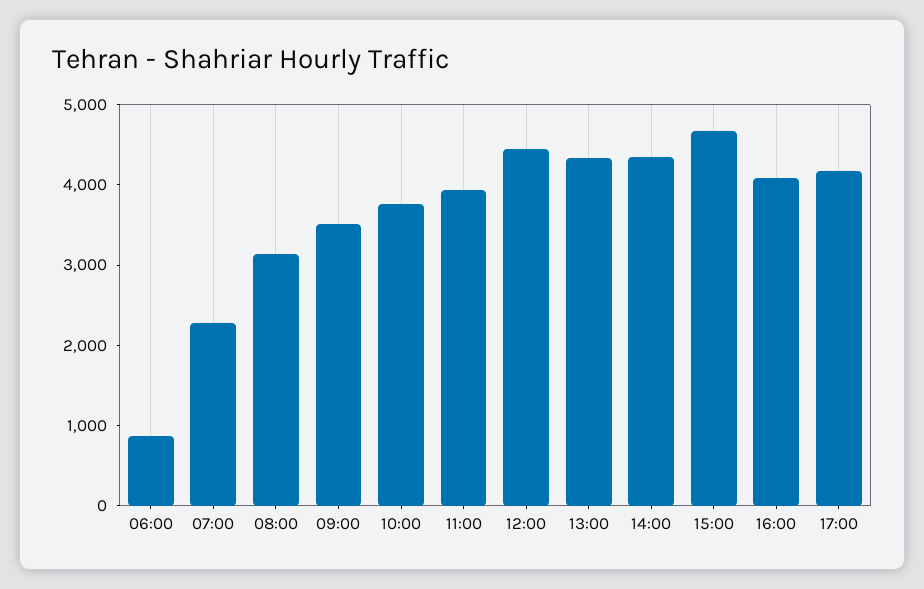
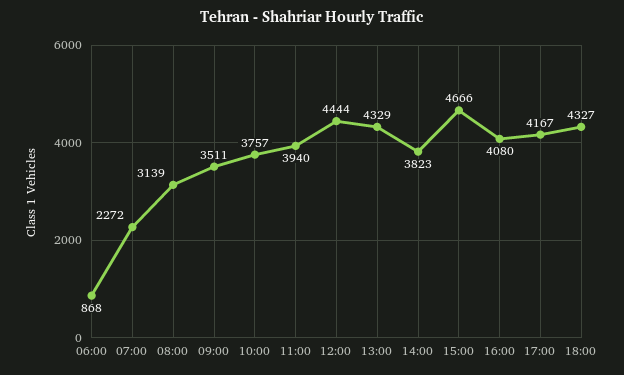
14:00: 4400 -> 3823
18:00: none -> 4327

